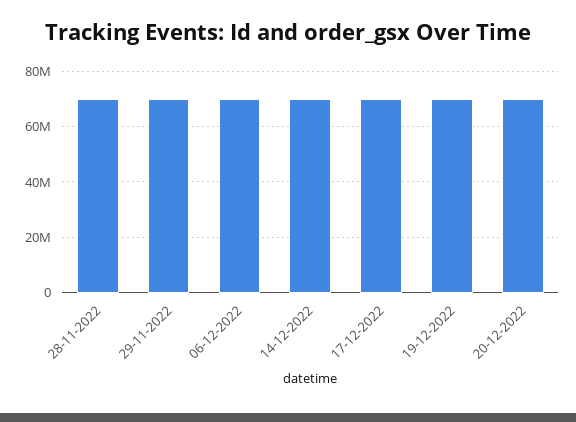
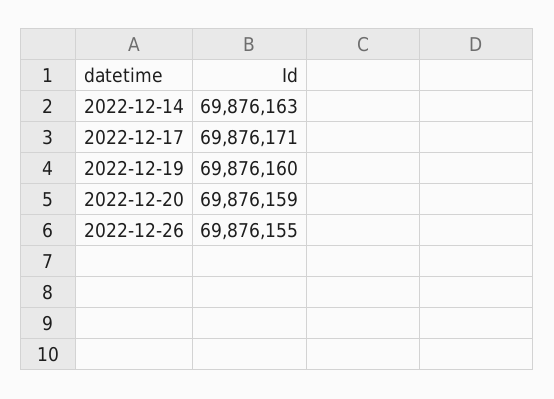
28-11-2022: 70000000 -> none
29-11-2022: 70000000 -> none
06-12-2022: 70000000 -> none
2022-12-26: none -> 69876155

